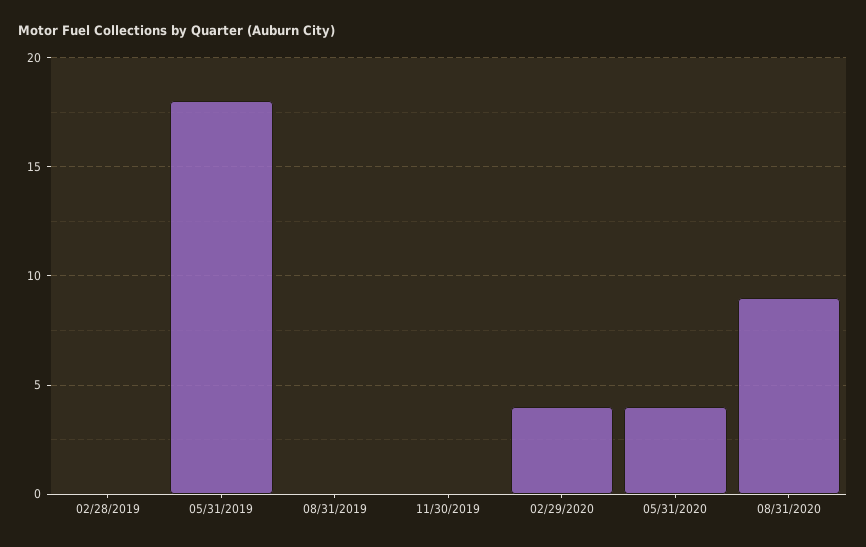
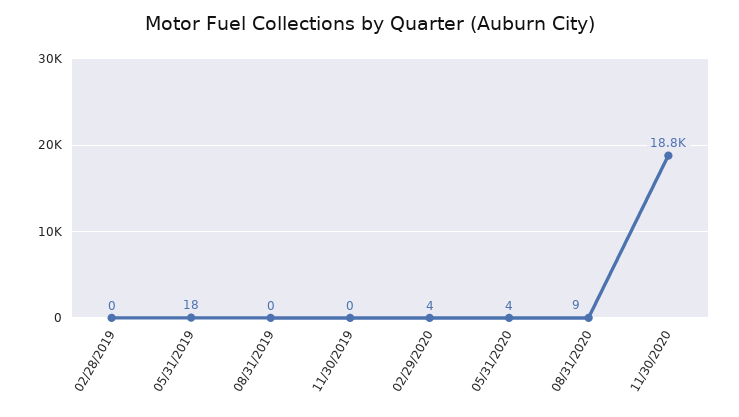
11/30/2020: none -> 18800

